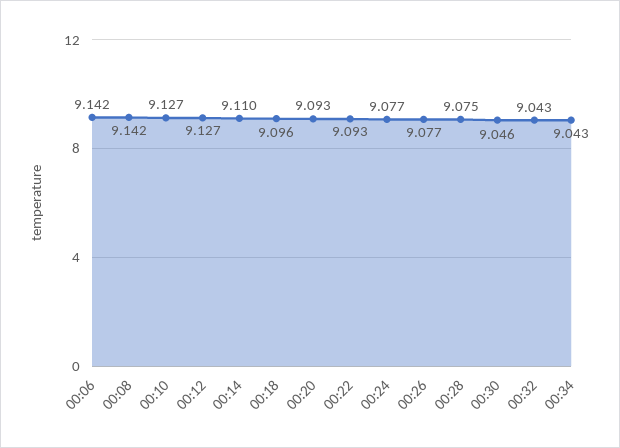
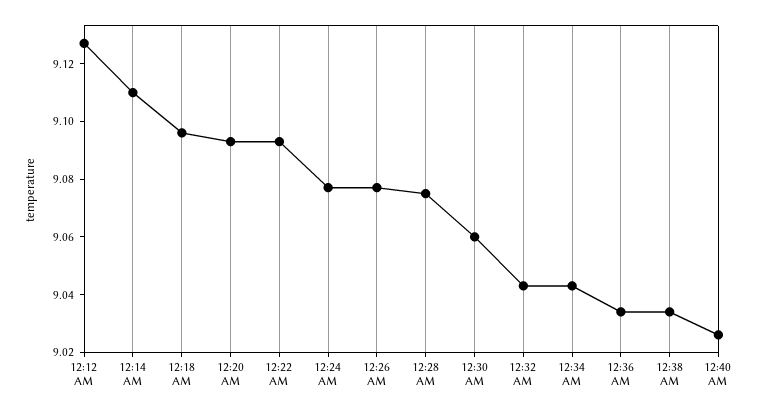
00:06: 9.142 -> none
00:08: 9.142 -> none
00:10: 9.127 -> none
00:30: 9.046 -> 9.06
12:36 AM: none -> 9.035
12:38 AM: none -> 9.035
12:40 AM: none -> 9.025

